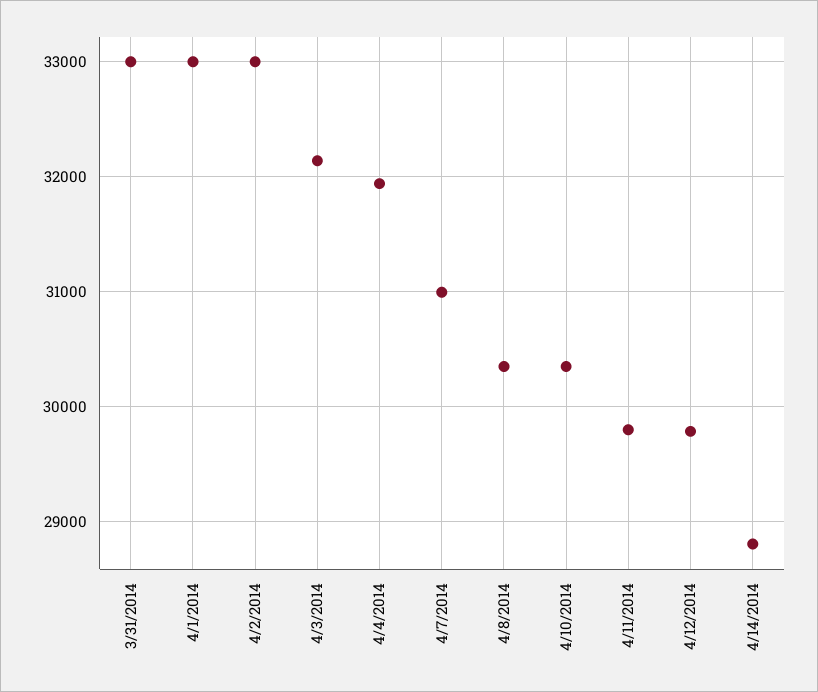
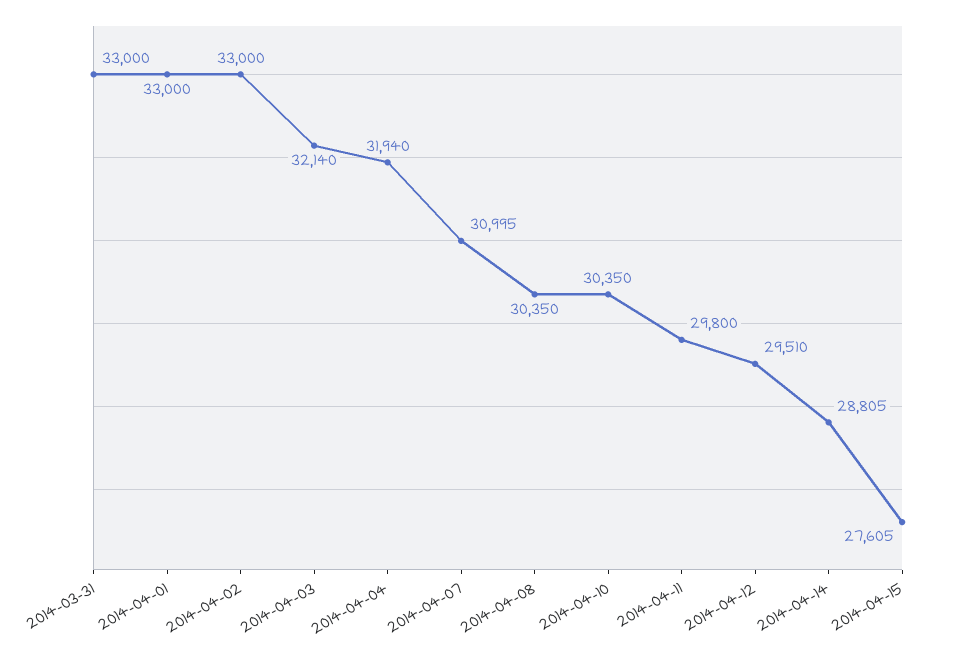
4/12/2014: 29800 -> 29510
2014-04-15: none -> 27605

